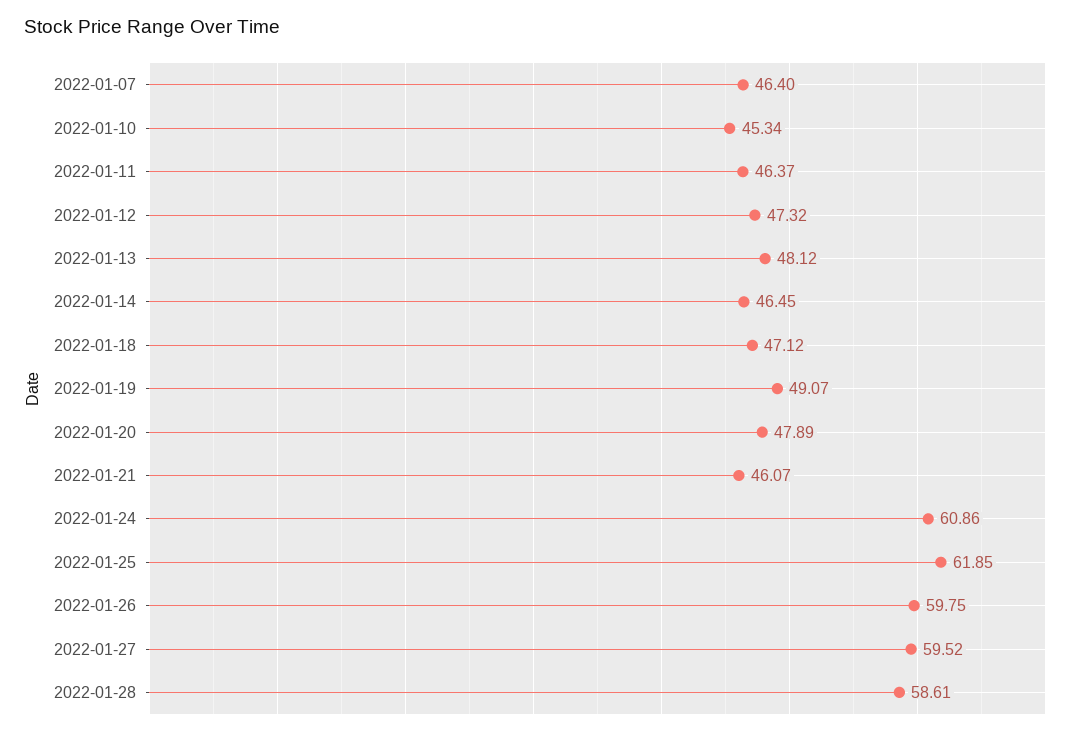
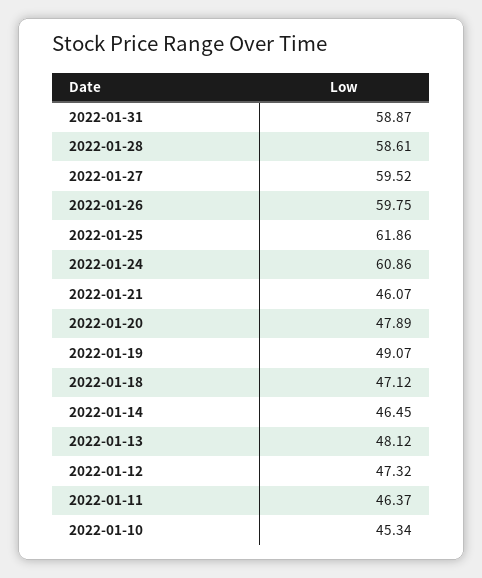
2022-01-07: 46.4 -> none
2022-01-25: 61.85 -> 61.86
2022-01-31: none -> 58.87

